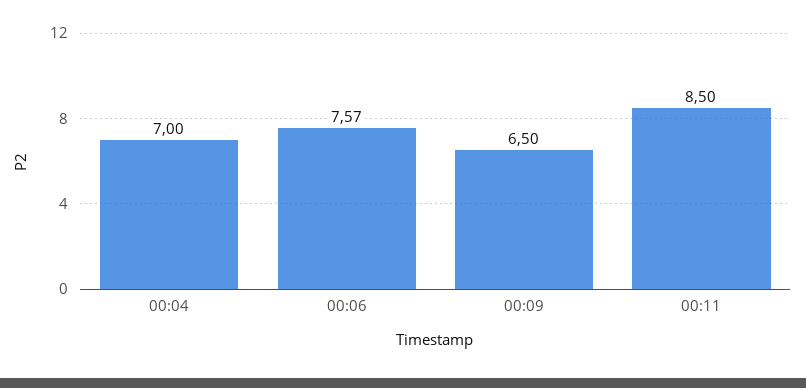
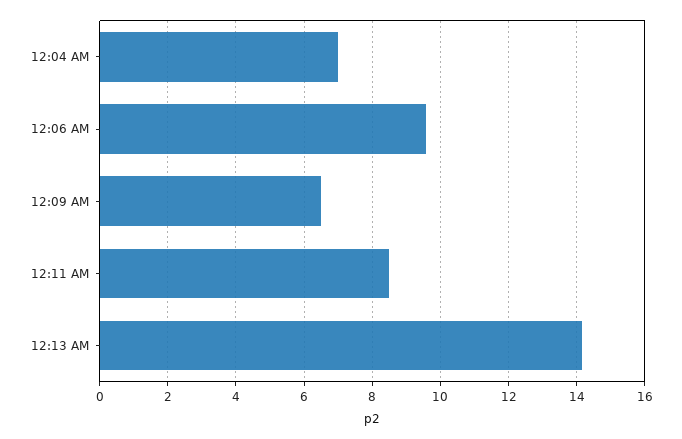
00:06: 7.57 -> 9.6
12:13 AM: none -> 14.2

